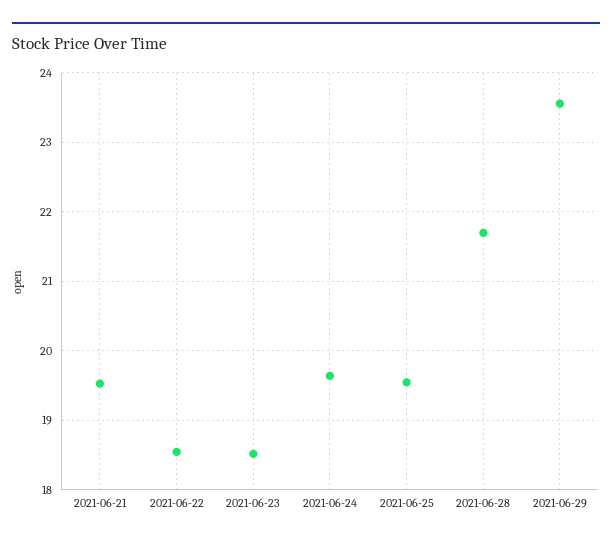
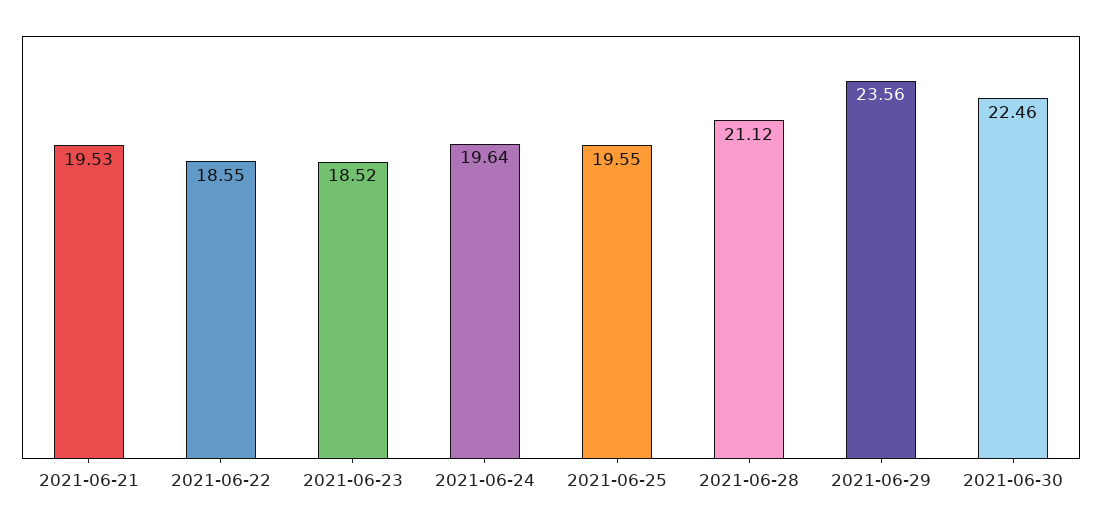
2021-06-28: 21.7 -> 21.12
2021-06-30: none -> 22.46

